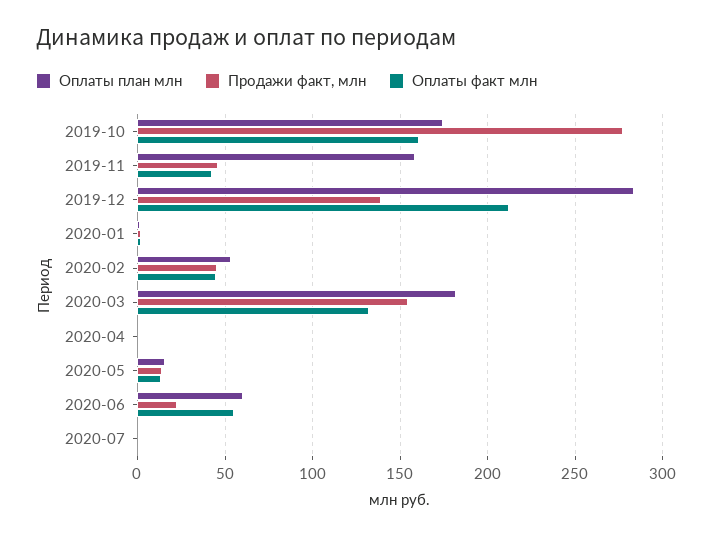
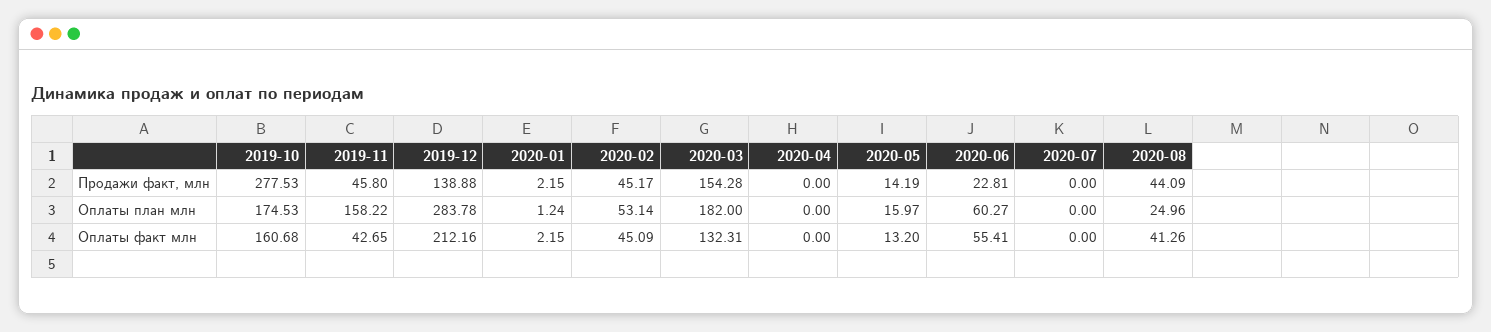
Продажи факт, млн, 2020-08: none -> 44.09
Оплаты план млн, 2020-08: none -> 24.96
Оплаты факт млн, 2020-08: none -> 41.26

